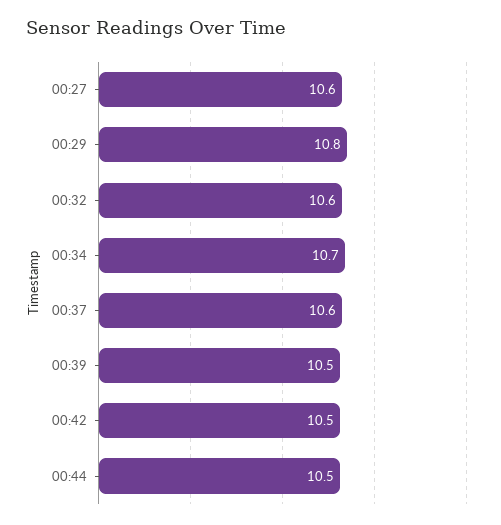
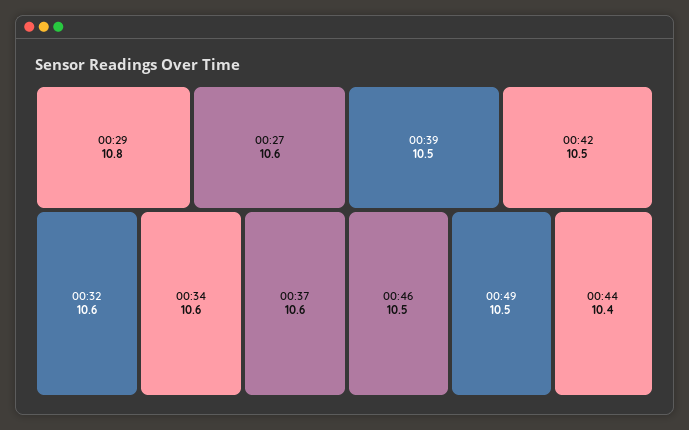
00:34: 10.7 -> 10.6
00:44: 10.5 -> 10.4
00:46: none -> 10.5
00:49: none -> 10.5

